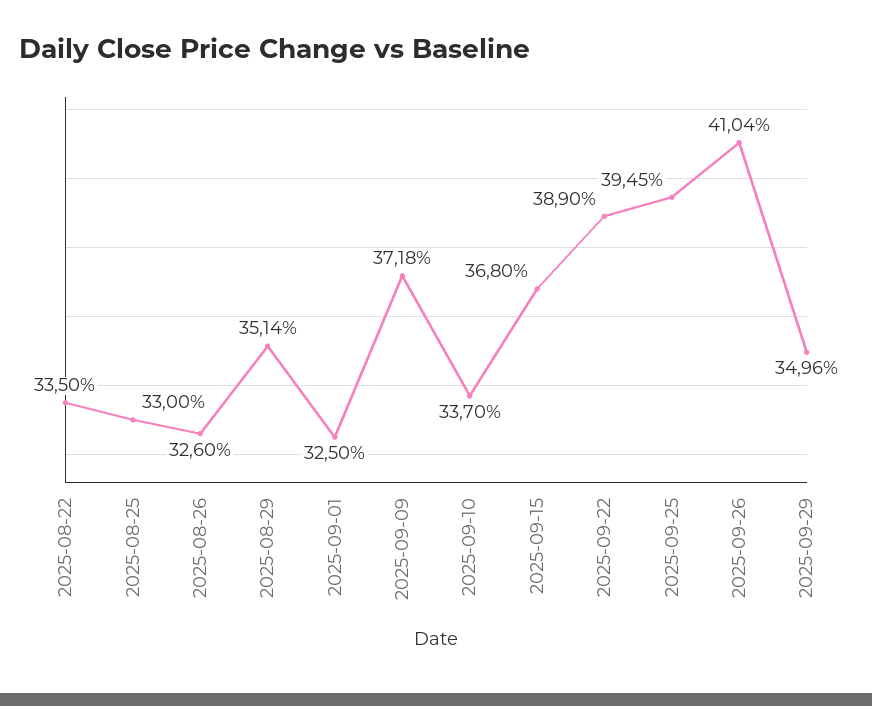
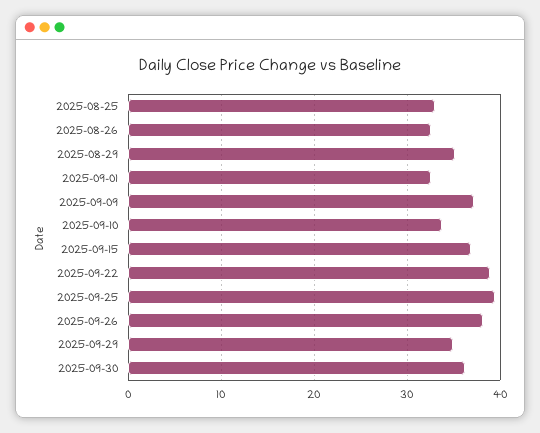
2025-08-22: 33.5 -> none
2025-09-26: 41.04 -> 38
2025-09-30: none -> 36

